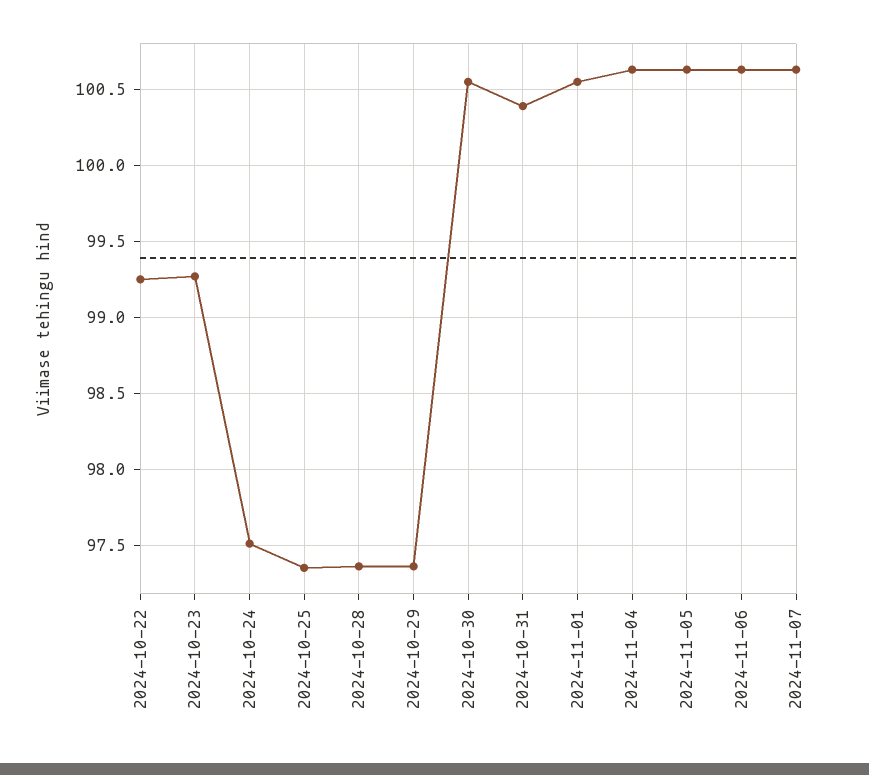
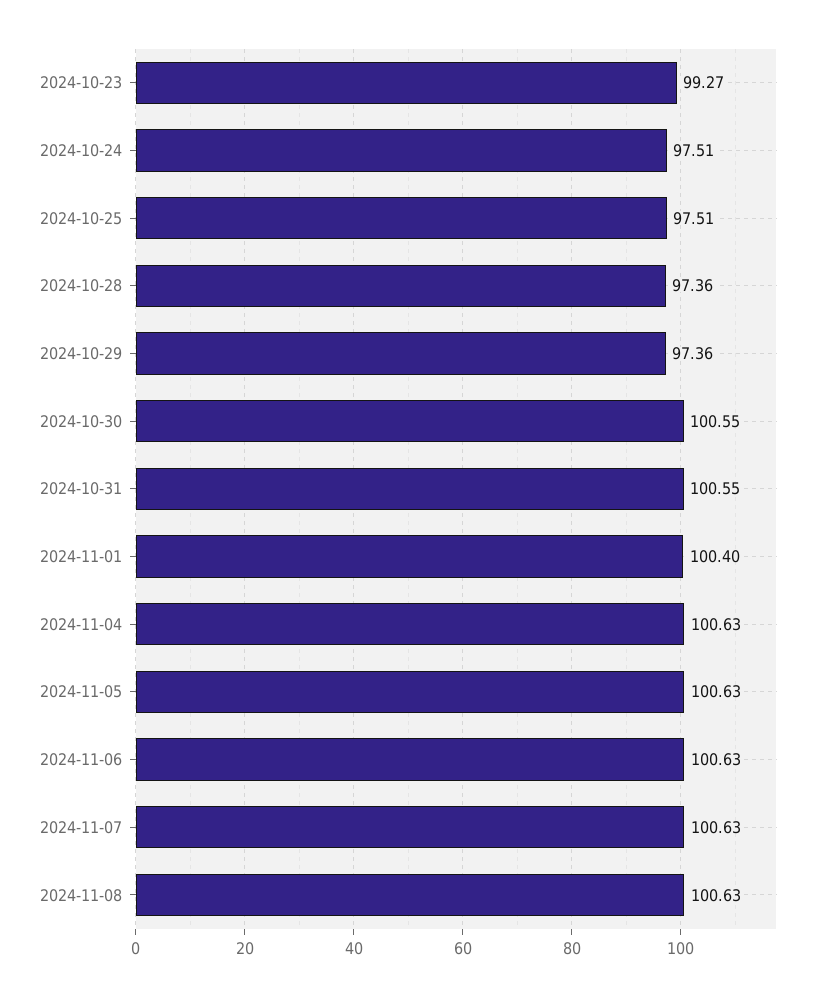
2024-10-22: 99.25 -> none
2024-10-25: 97.35 -> 97.51
2024-10-31: 100.4 -> 100.55
2024-11-01: 100.55 -> 100.4
2024-11-08: none -> 100.63

